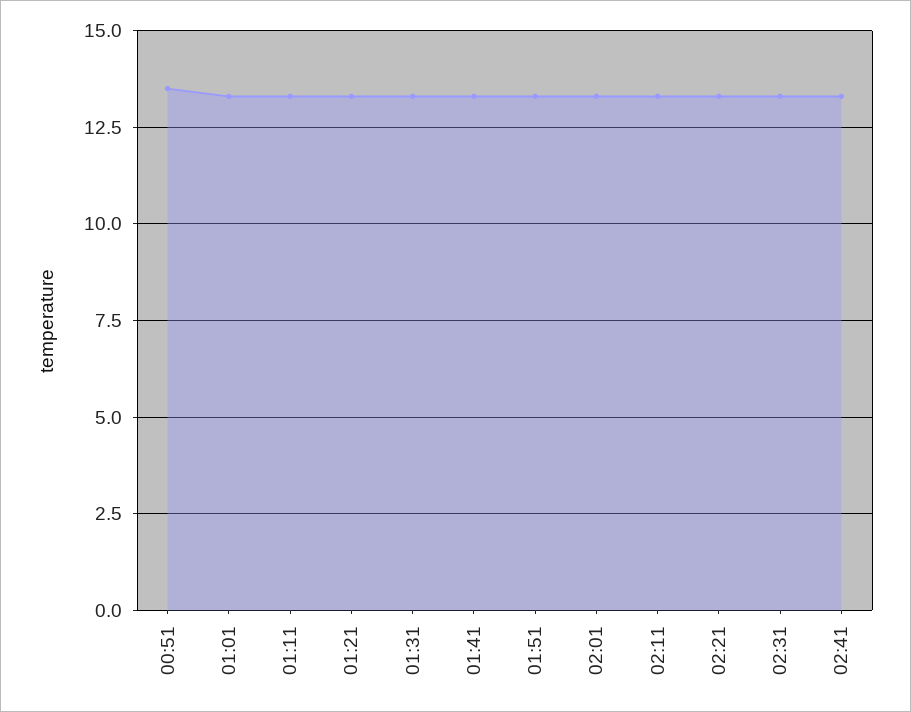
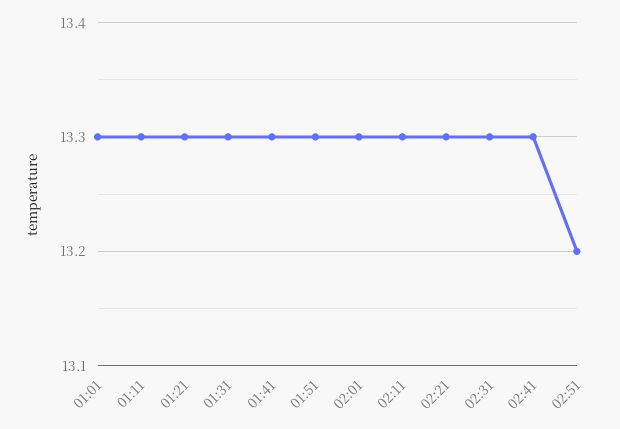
00:51: 13.5 -> none
02:51: none -> 13.2

